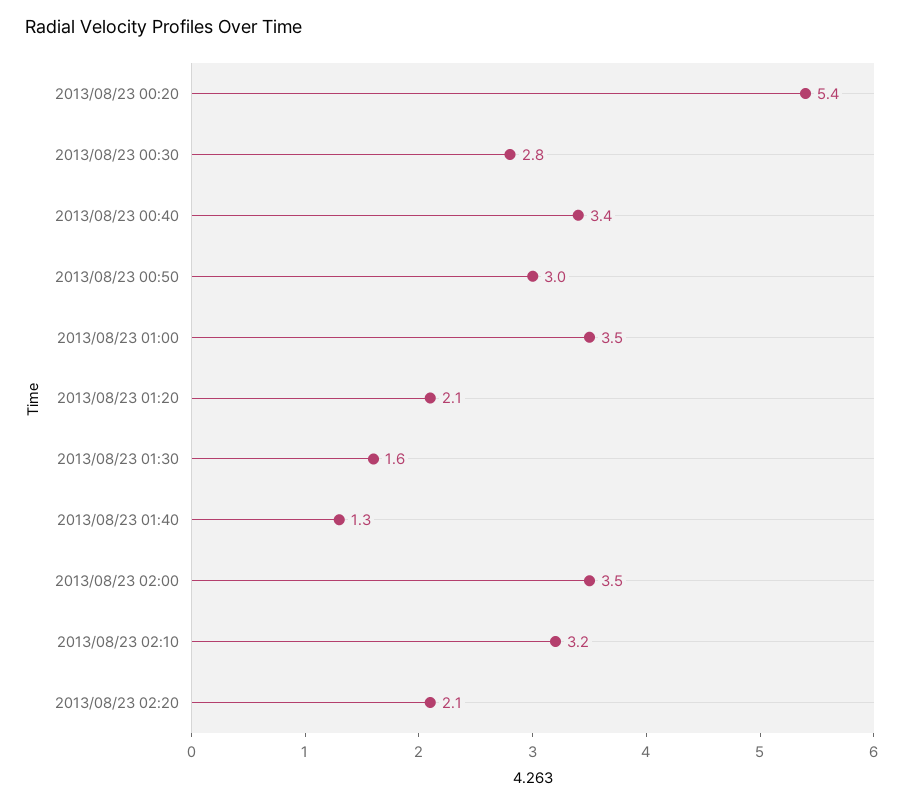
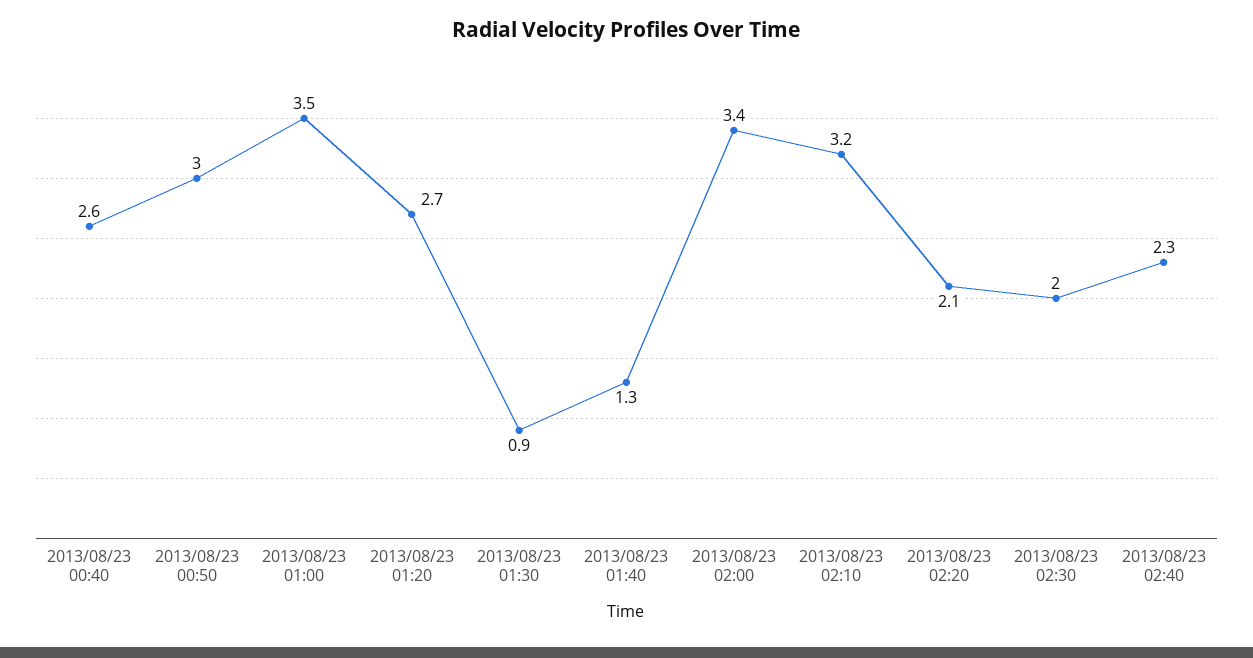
2013/08/23 00:20: 5.4 -> none
2013/08/23 00:30: 2.8 -> none
2013/08/23 00:40: 3.4 -> 2.6
2013/08/23 01:20: 2.1 -> 2.7
2013/08/23 01:30: 1.6 -> 0.9
2013/08/23 02:00: 3.5 -> 3.4
2013/08/23 02:30: none -> 2
2013/08/23 02:40: none -> 2.3

